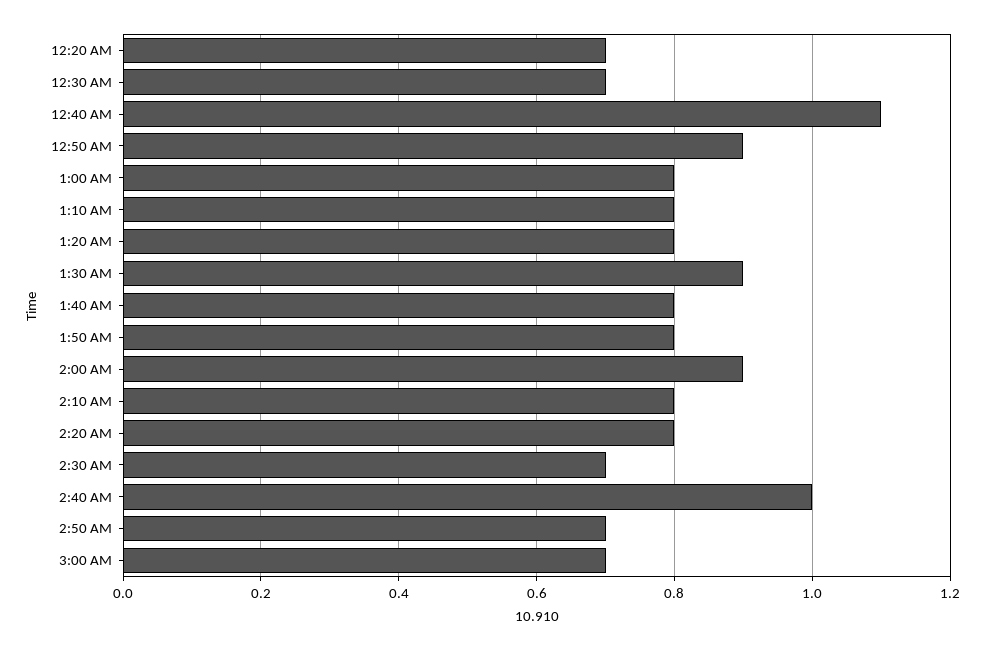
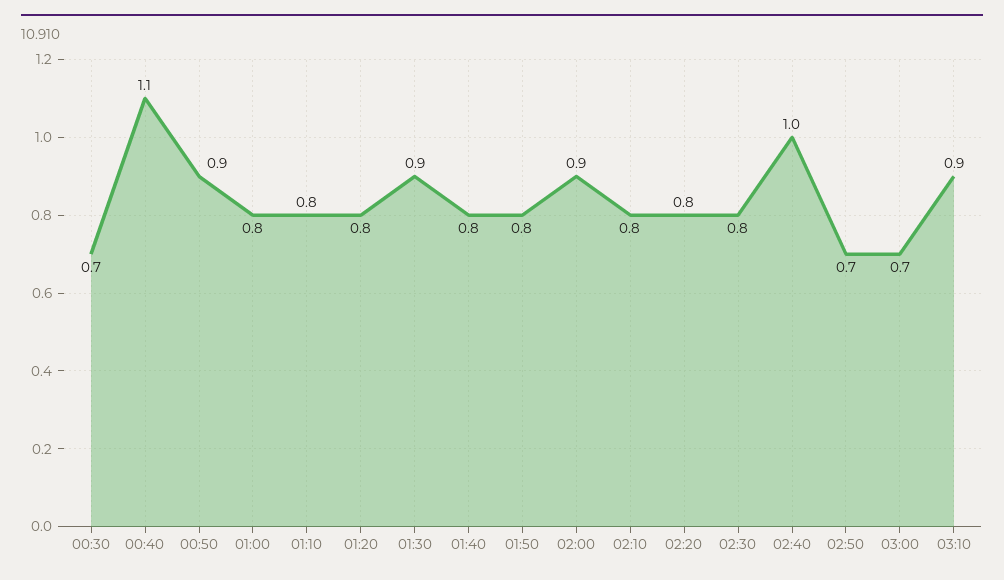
12:20 AM: 0.7 -> none
2:30 AM: 0.7 -> 0.8
03:10: none -> 0.9

